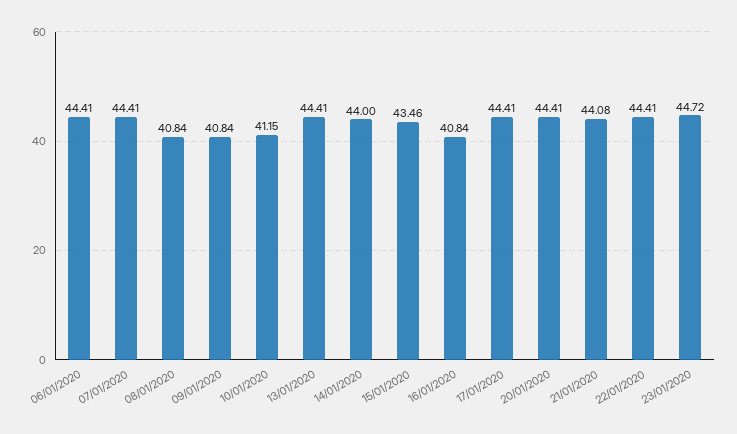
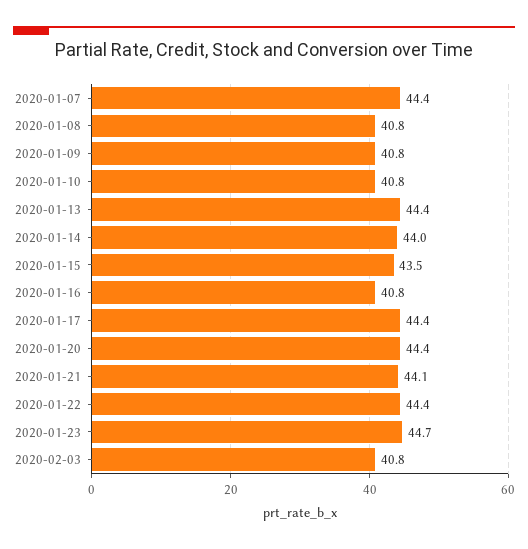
06/01/2020: 44.41 -> none
10/01/2020: 41.15 -> 40.8
2020-02-03: none -> 40.8

